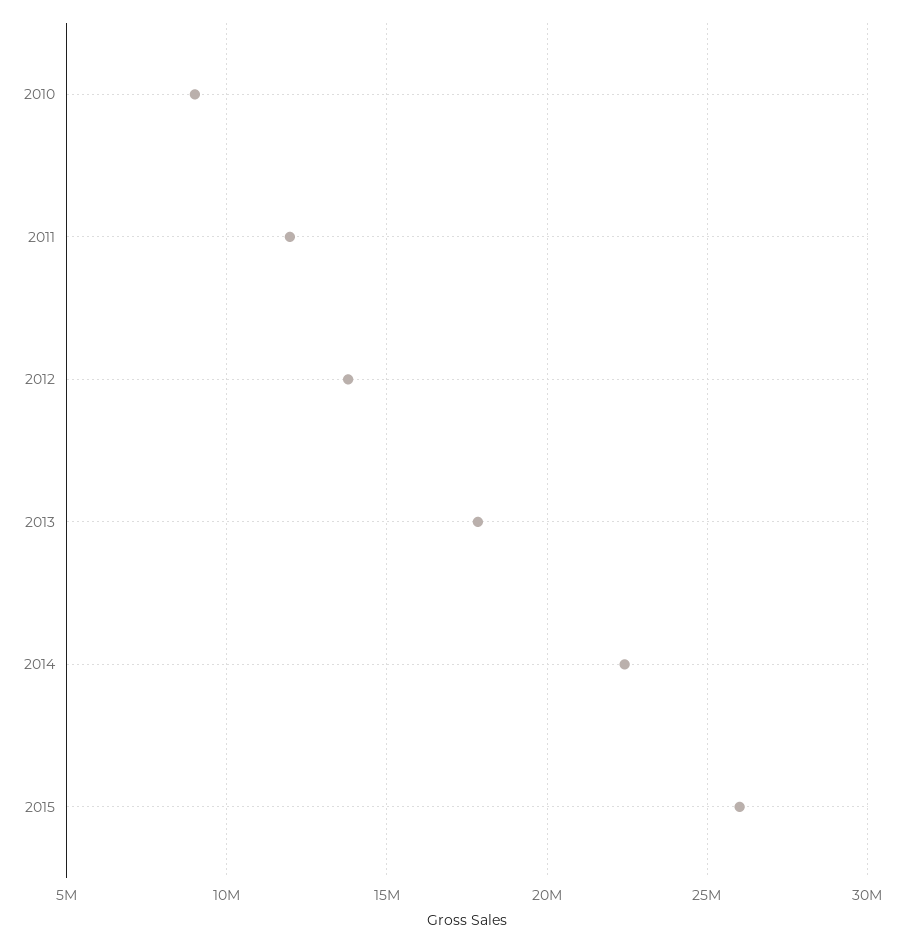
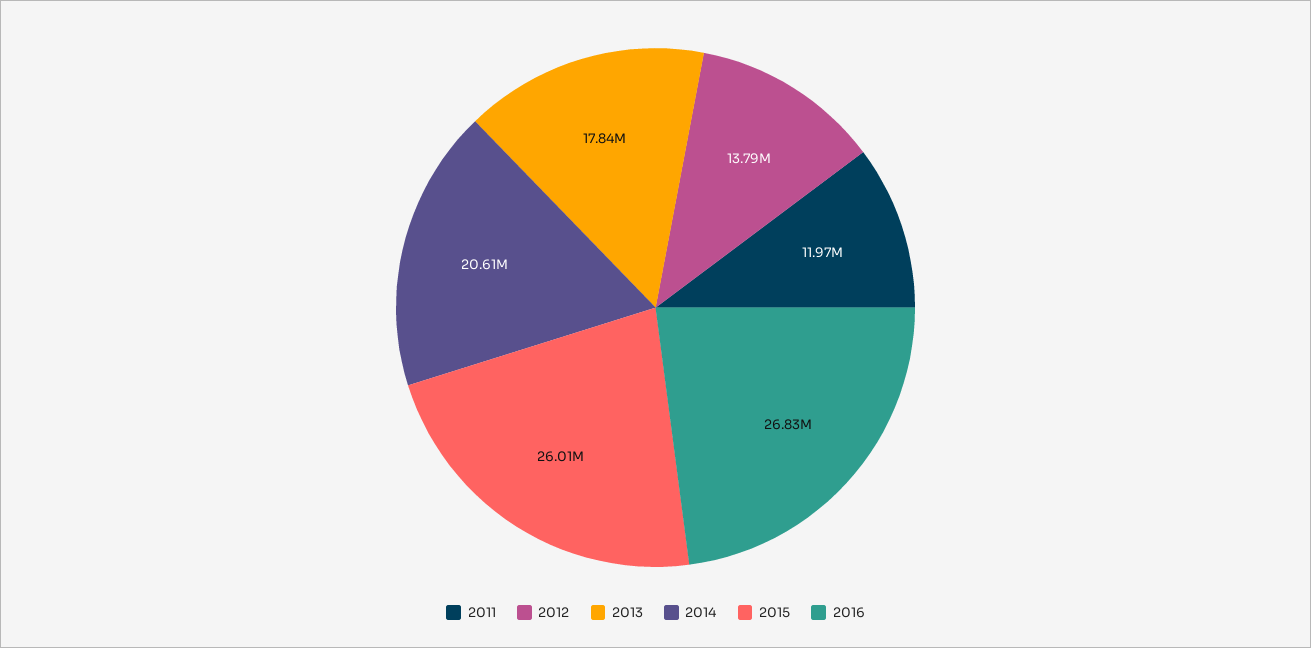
2010: 9000000 -> none
2014: 22500000 -> 20610000
2016: none -> 26830000

